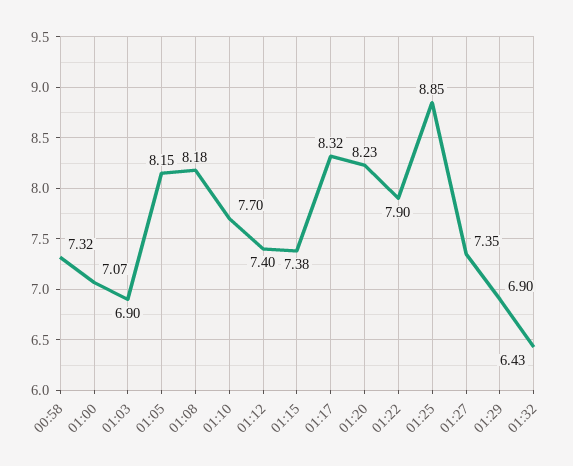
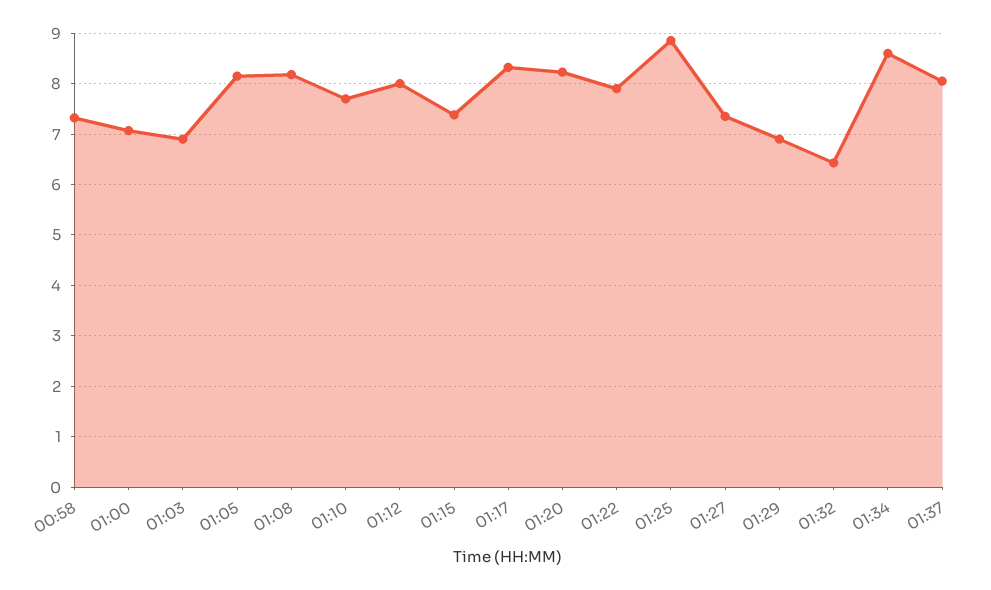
01:12: 7.4 -> 8
01:34: none -> 8.6
01:37: none -> 8

